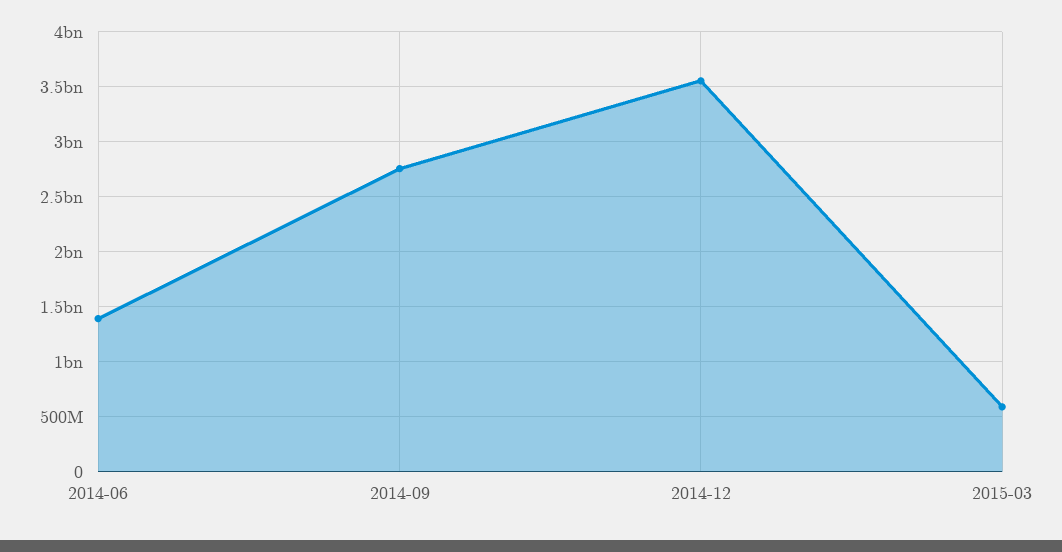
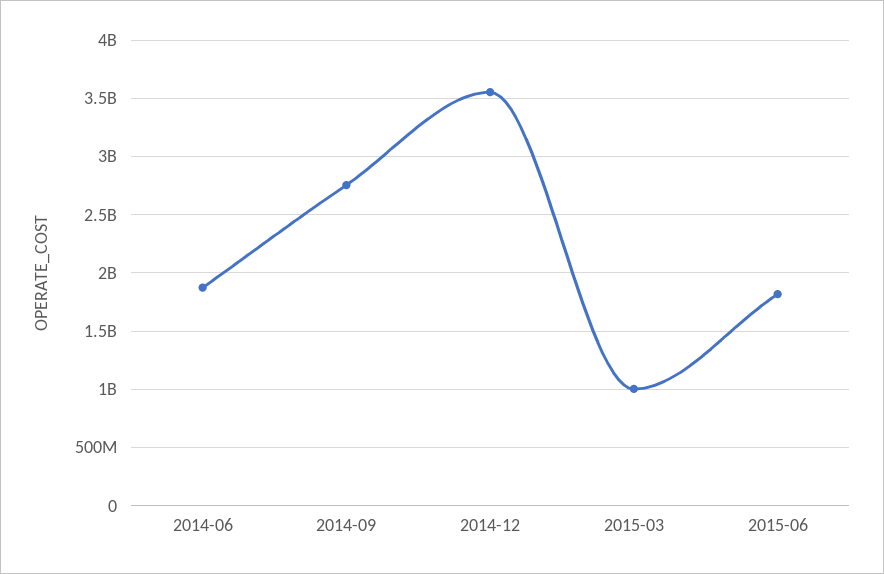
2014-06: 1400000000 -> 1900000000
2015-03: 600000000 -> 1000000000
2015-06: none -> 1800000000

